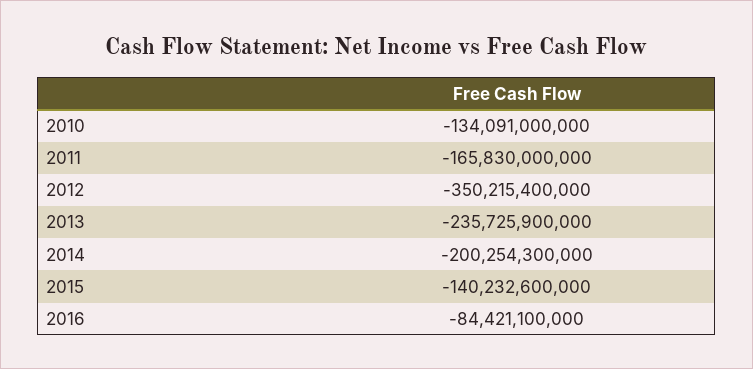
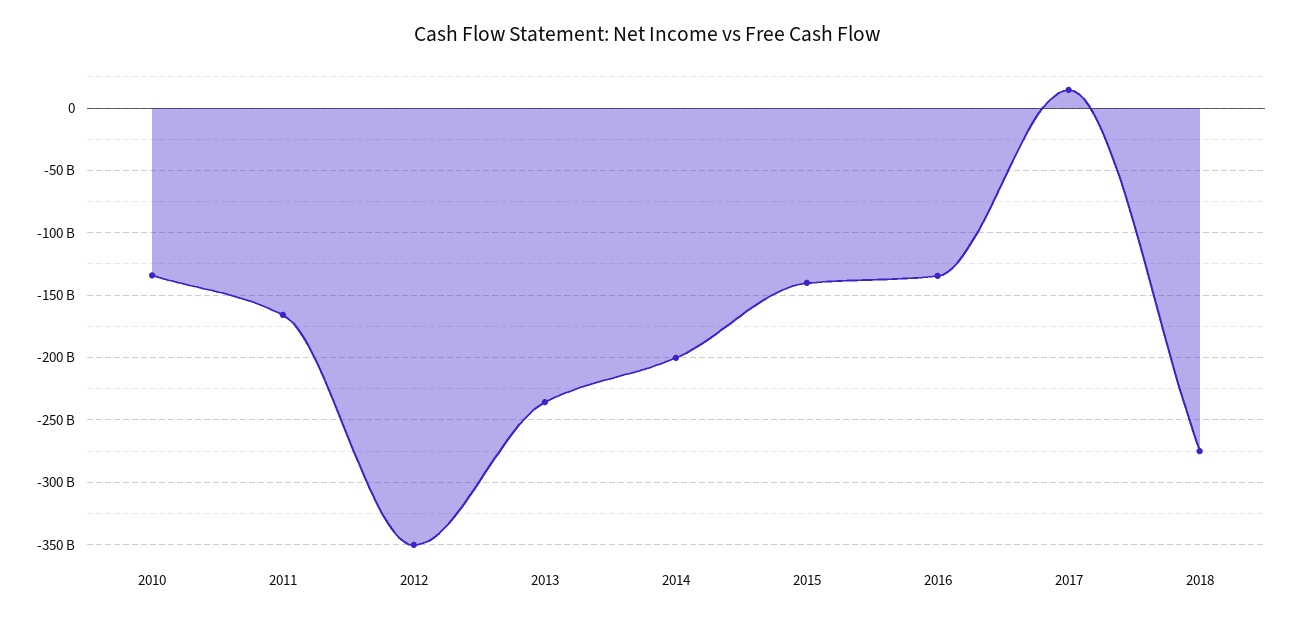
2016: -84421100000 -> -135000000000
2017: none -> 15000000000
2018: none -> -275000000000

